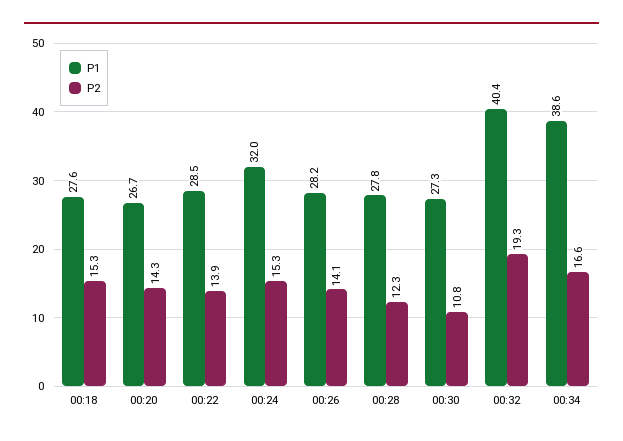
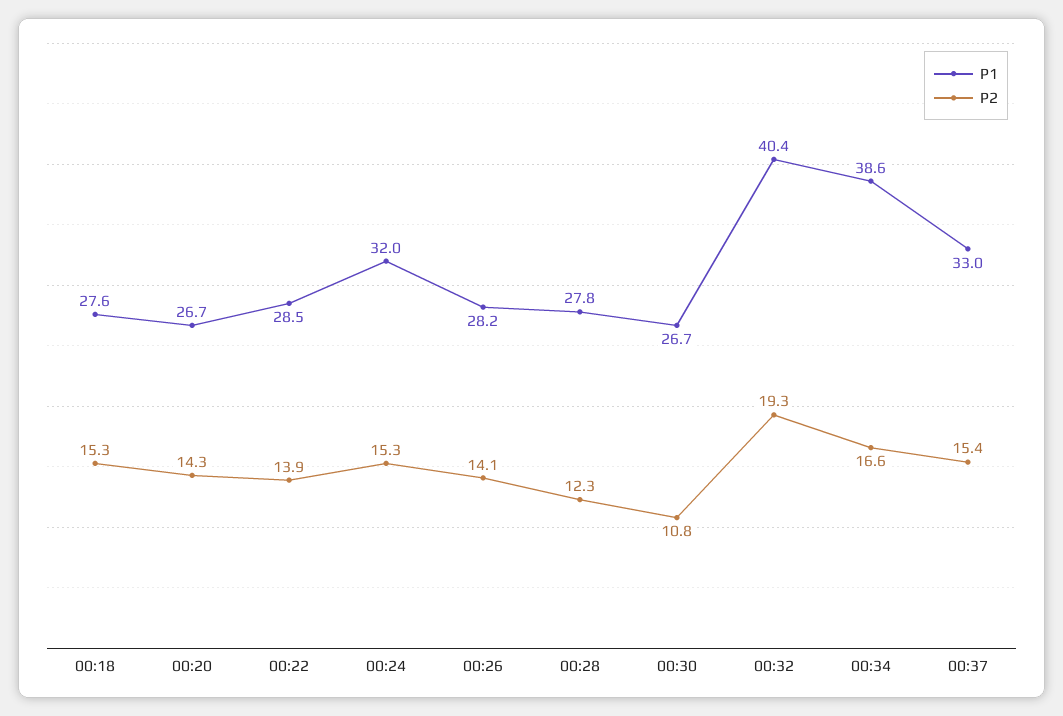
P1, 00:30: 27.3 -> 26.7
P1, 00:37: none -> 33
P2, 00:37: none -> 15.4

